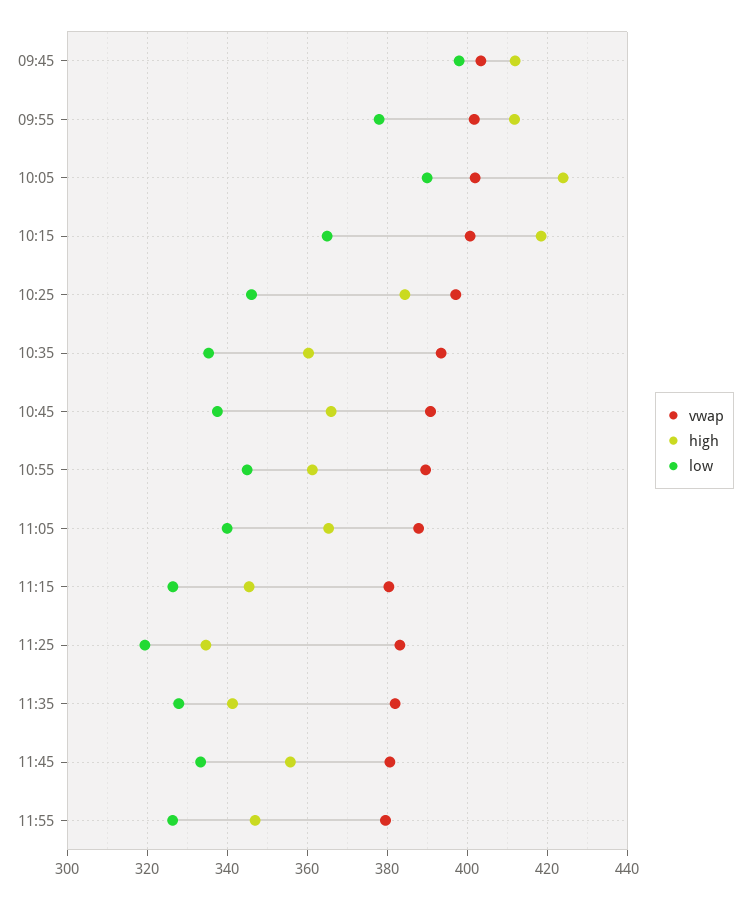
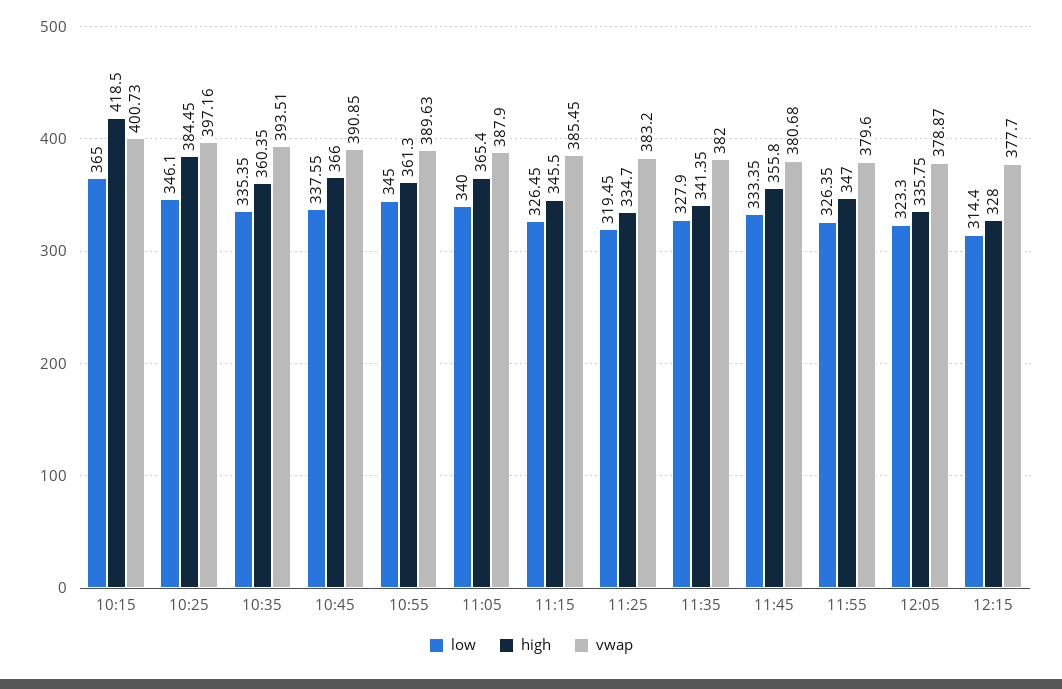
vwap, 09:45: 404 -> none
high, 09:45: 412 -> none
low, 09:45: 398 -> none
vwap, 09:55: 402 -> none
high, 09:55: 412 -> none
low, 09:55: 378 -> none
vwap, 10:05: 402 -> none
high, 10:05: 424 -> none
low, 10:05: 390 -> none
vwap, 11:15: 380 -> 385.45
low, 12:05: none -> 323.3
high, 12:05: none -> 335.75
vwap, 12:05: none -> 378.87
low, 12:15: none -> 314.4
high, 12:15: none -> 328
vwap, 12:15: none -> 377.7

